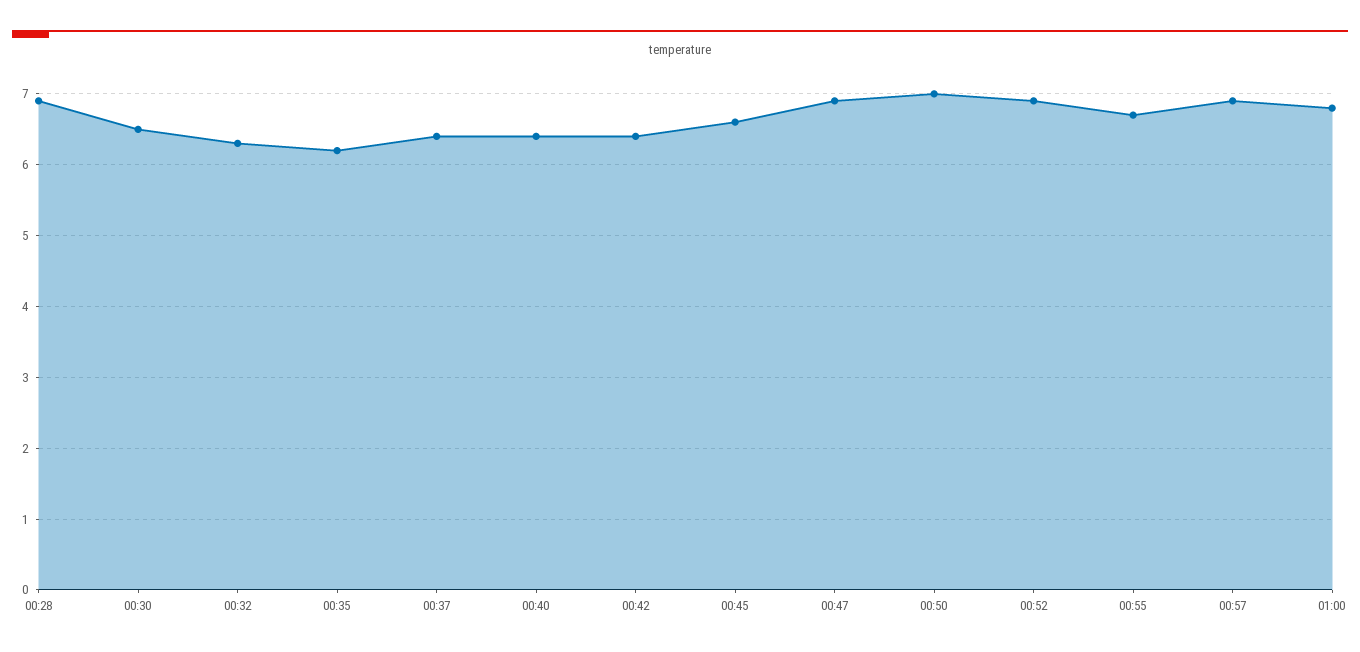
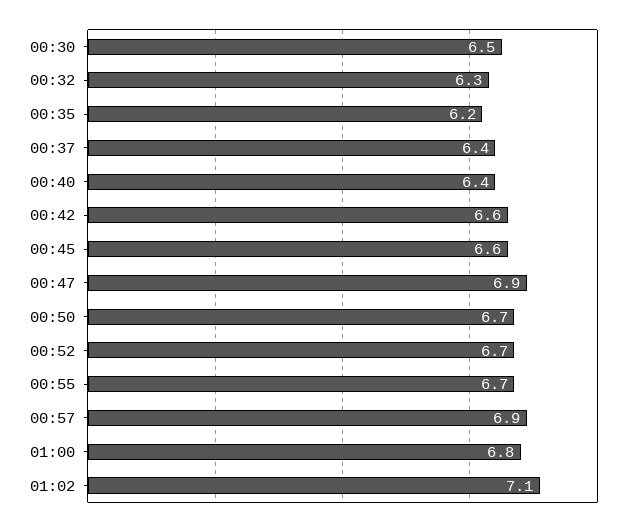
00:28: 6.9 -> none
00:42: 6.4 -> 6.6
00:50: 7 -> 6.7
00:52: 6.9 -> 6.7
01:02: none -> 7.1

